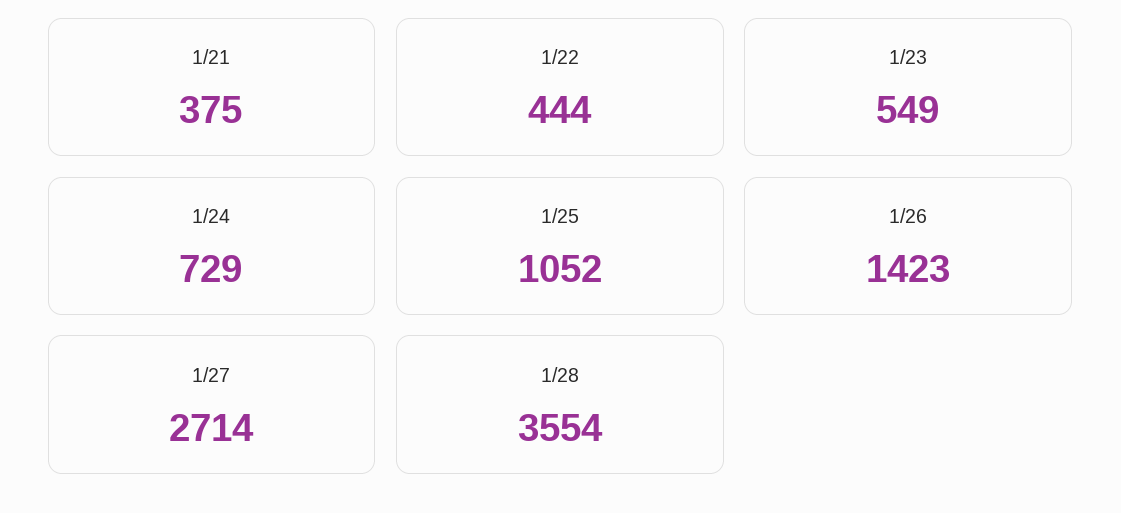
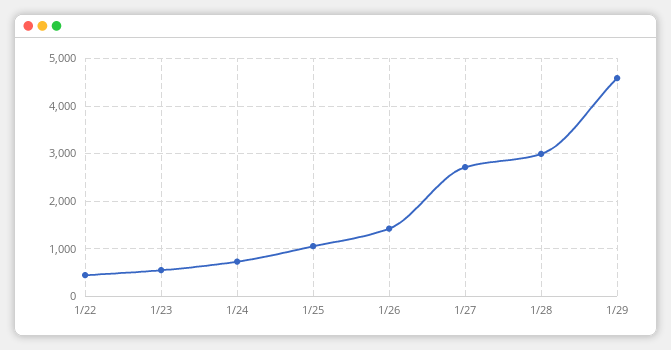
1/21: 375 -> none
1/28: 3554 -> 3000
1/29: none -> 4600

